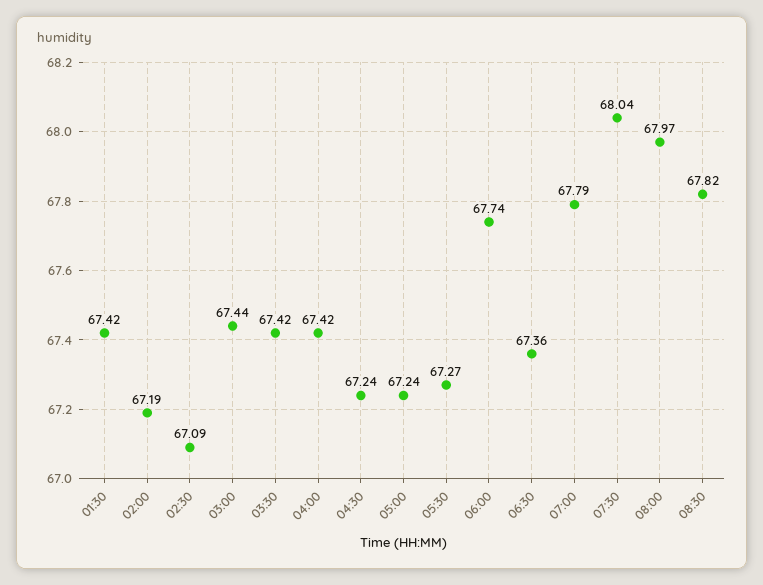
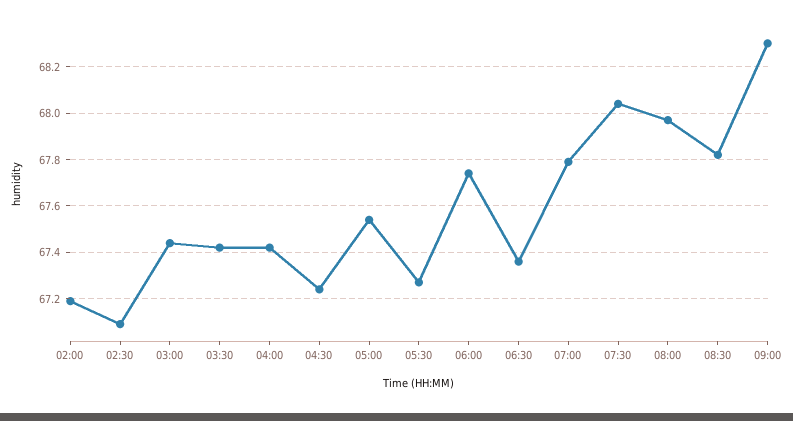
01:30: 67.42 -> none
05:00: 67.24 -> 67.55
09:00: none -> 68.3

